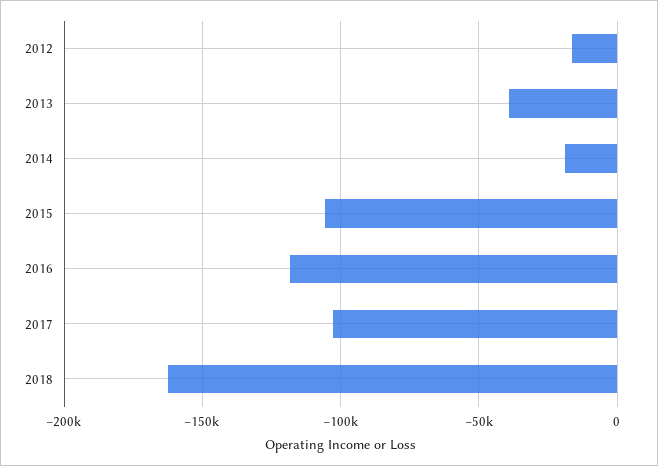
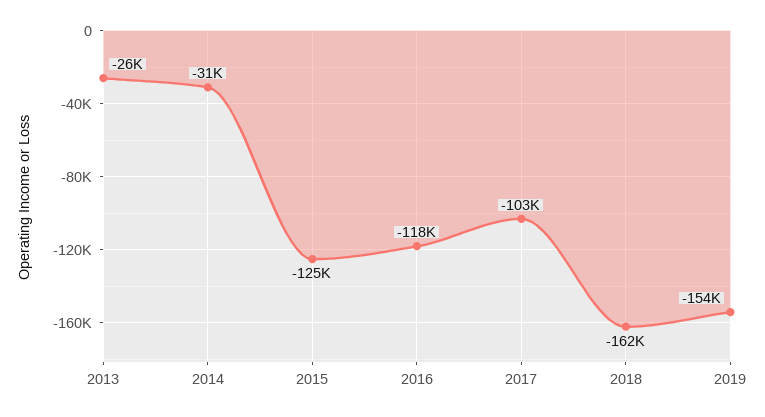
2012: -15000 -> none
2013: -40000 -> -26000
2014: -20000 -> -31000
2015: -105000 -> -125000
2019: none -> -154000

